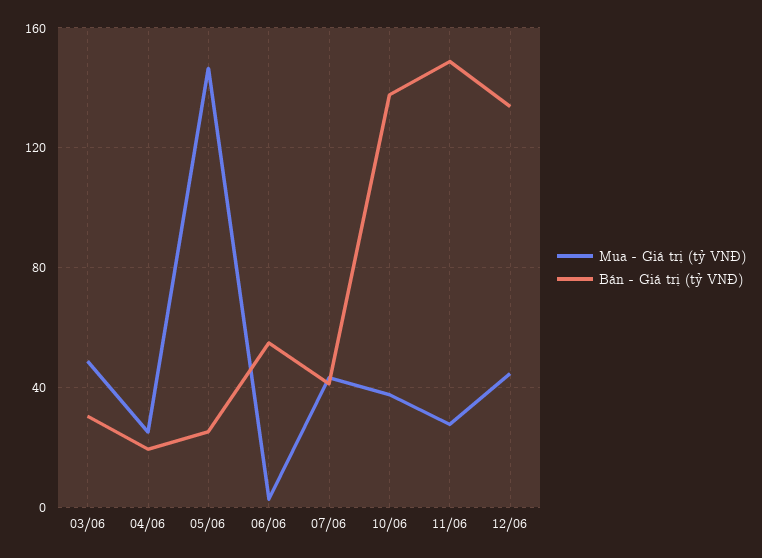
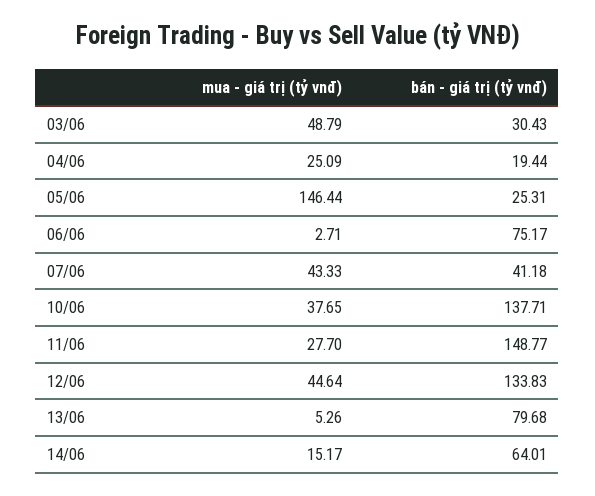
Bán - Giá trị (tỷ VNĐ), 06/06: 55 -> 75.17
Mua - Giá trị (tỷ VNĐ), 13/06: none -> 5.26
Bán - Giá trị (tỷ VNĐ), 13/06: none -> 79.68
Mua - Giá trị (tỷ VNĐ), 14/06: none -> 15.17
Bán - Giá trị (tỷ VNĐ), 14/06: none -> 64.01

